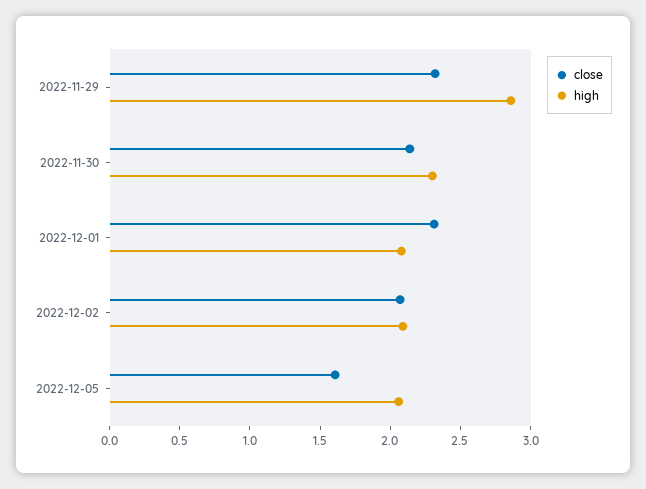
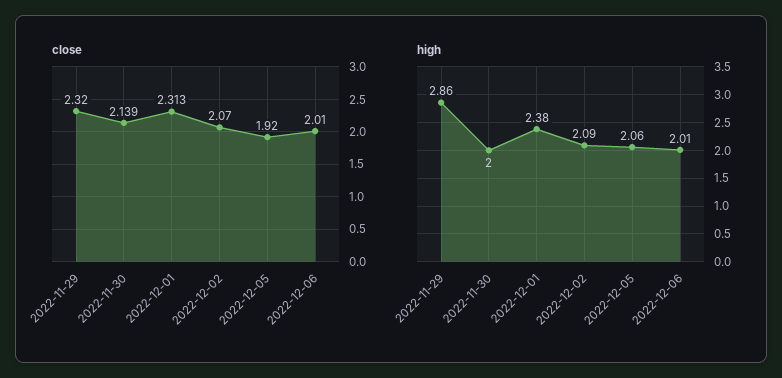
high, 2022-11-30: 2.3 -> 2
high, 2022-12-01: 2.1 -> 2.38
close, 2022-12-05: 1.6 -> 1.92
close, 2022-12-06: none -> 2.01
high, 2022-12-06: none -> 2.01

